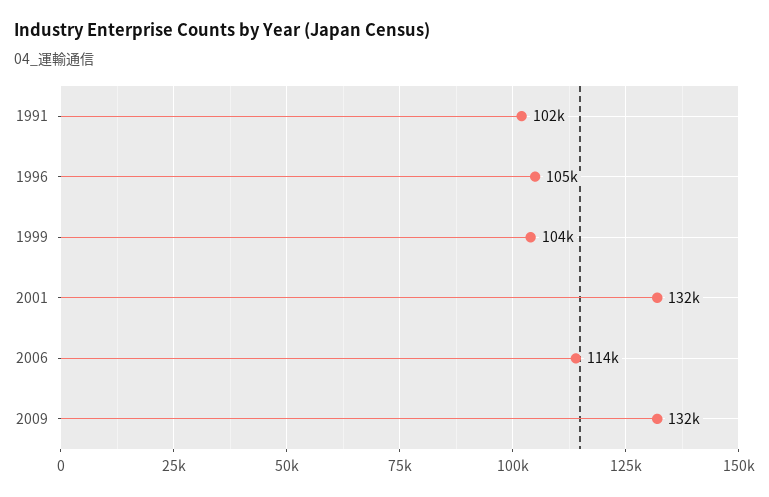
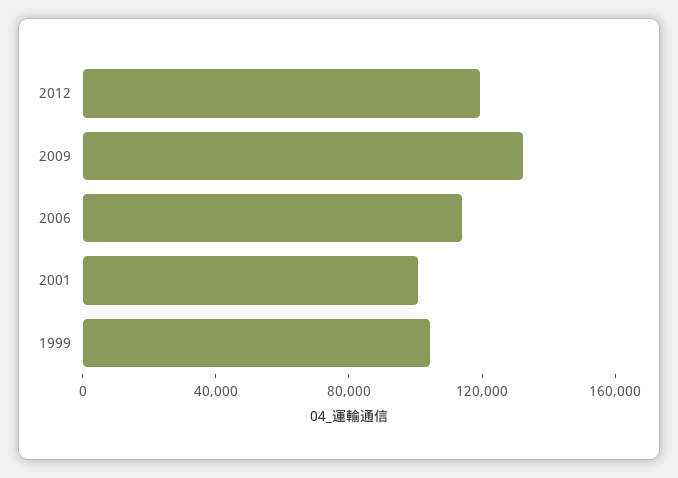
1991: 102000 -> none
1996: 105000 -> none
2001: 132000 -> 100000
2012: none -> 120000

